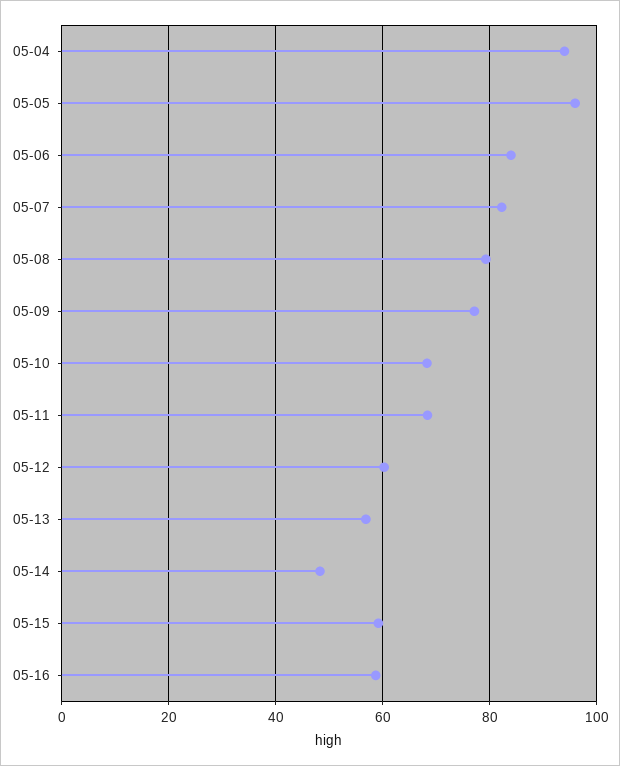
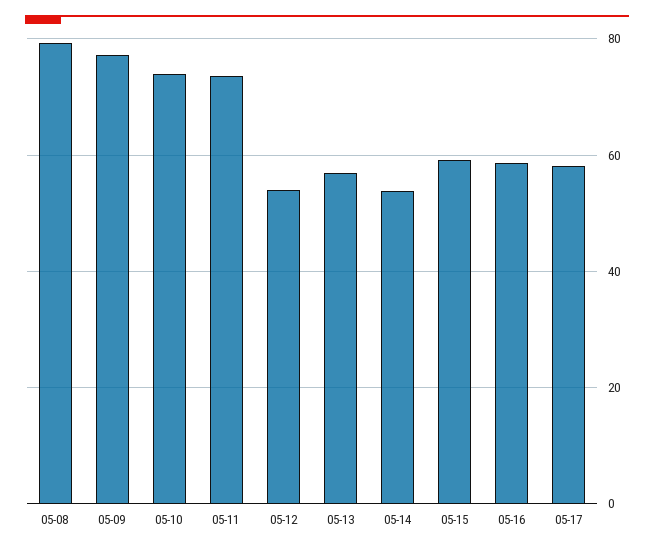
05-04: 94 -> none
05-05: 96 -> none
05-06: 84 -> none
05-07: 82 -> none
05-10: 68 -> 74
05-11: 68 -> 74
05-12: 60 -> 54
05-14: 48 -> 54
05-17: none -> 58

